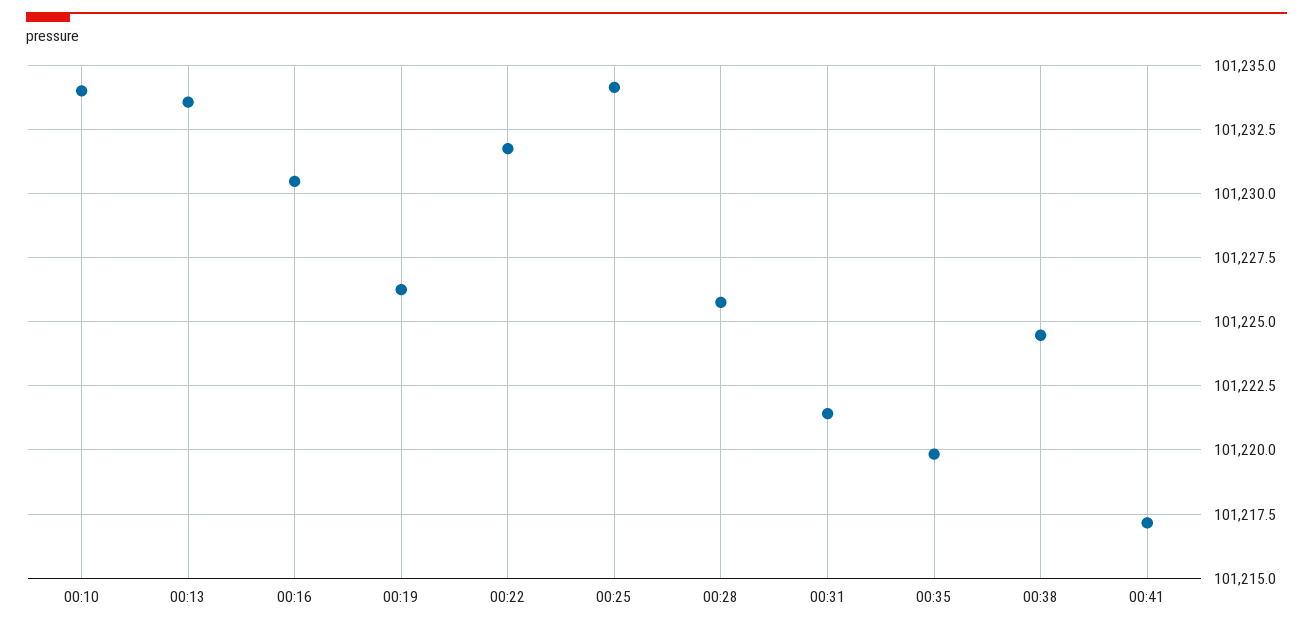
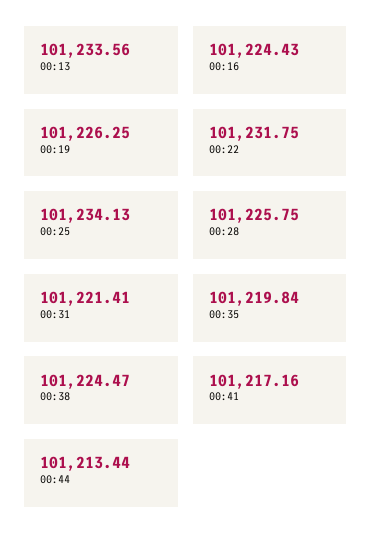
00:10: 101234 -> none
00:16: 101230.5 -> 101224.43
00:44: none -> 101213.44

